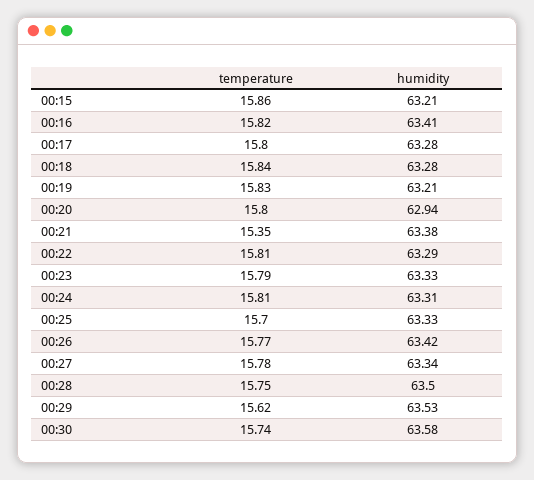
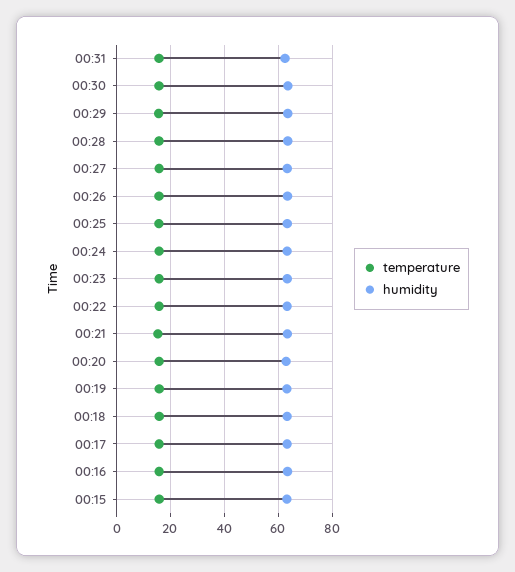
temperature, 00:31: none -> 15
humidity, 00:31: none -> 62.5

